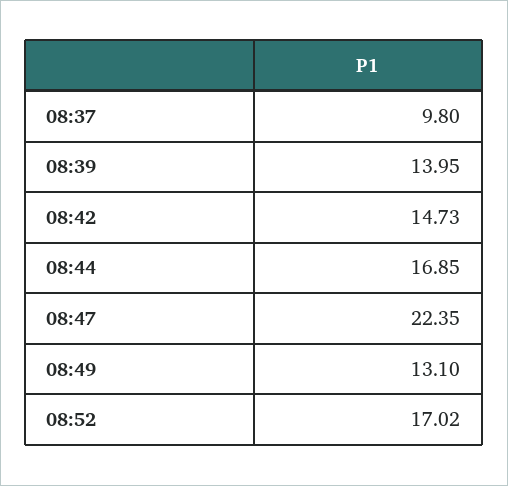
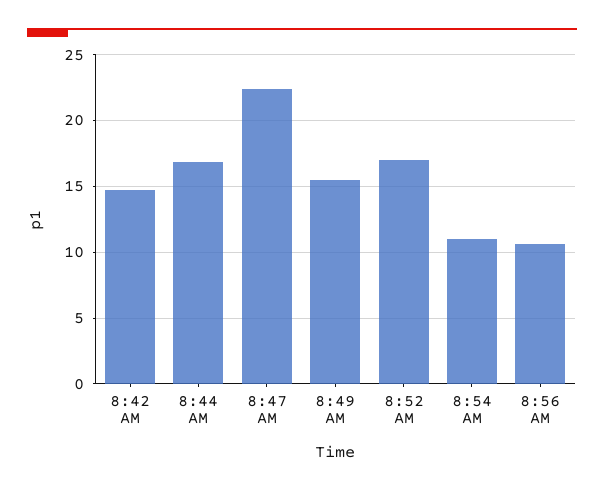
08:37: 9.8 -> none
08:39: 13.95 -> none
08:49: 13.1 -> 15.5
8:54 AM: none -> 11
8:56 AM: none -> 10.5

